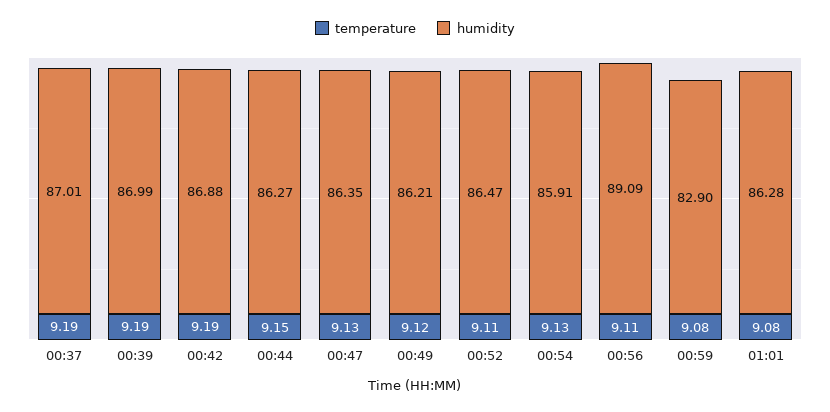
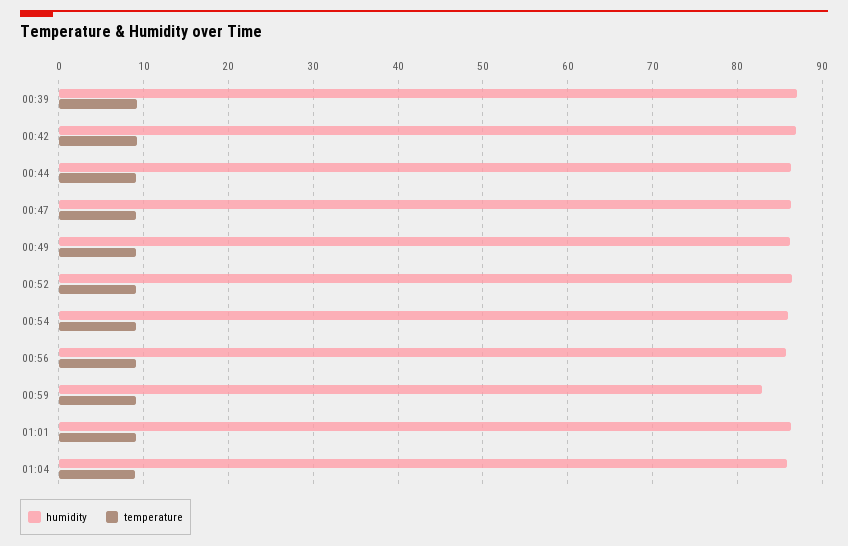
temperature, 00:37: 9.19 -> none
humidity, 00:37: 87.01 -> none
humidity, 00:56: 89.09 -> 86
humidity, 01:04: none -> 86
temperature, 01:04: none -> 9

